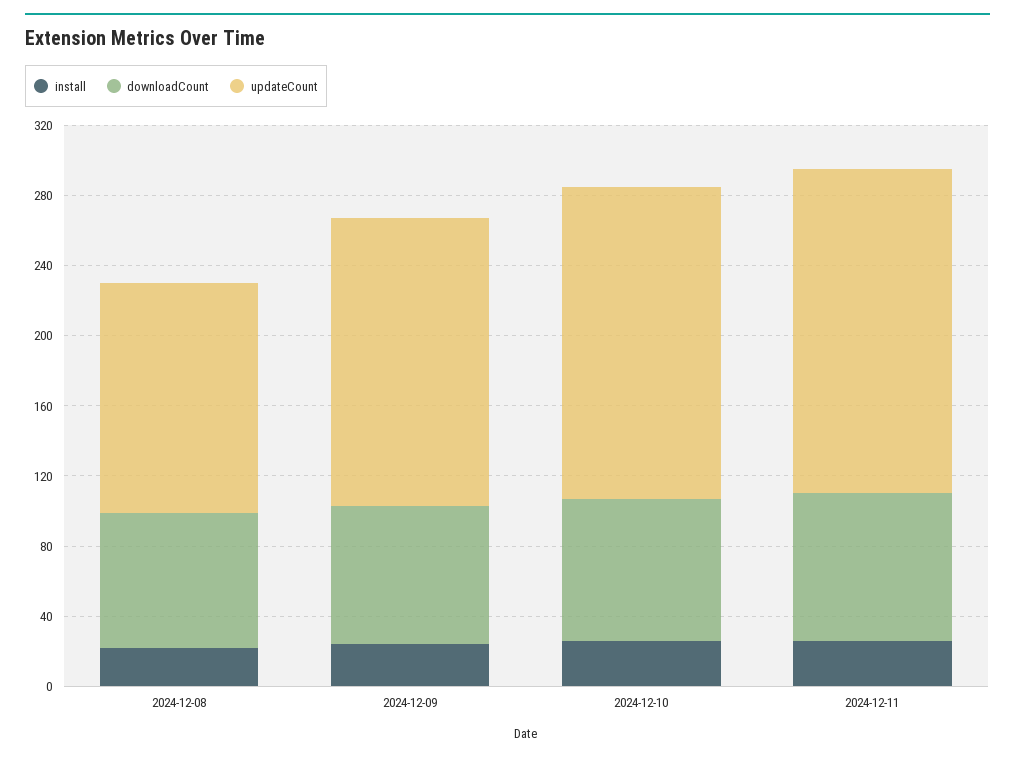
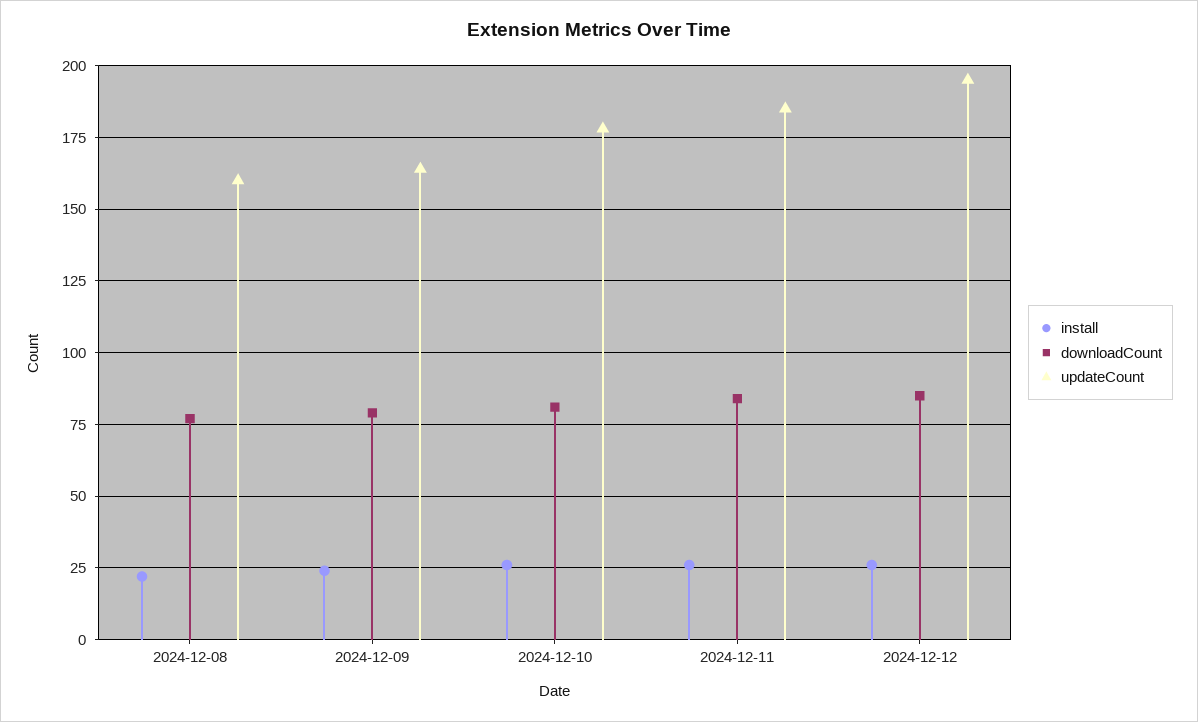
updateCount, 2024-12-08: 130 -> 160
install, 2024-12-12: none -> 25
downloadCount, 2024-12-12: none -> 85
updateCount, 2024-12-12: none -> 195

